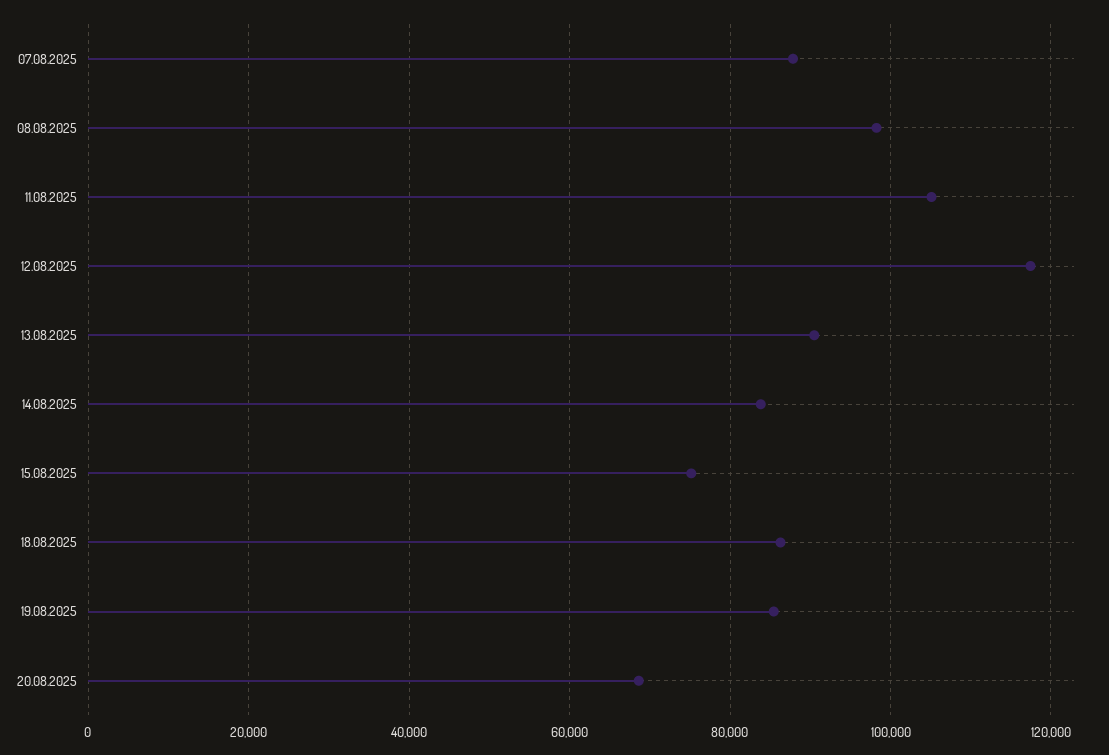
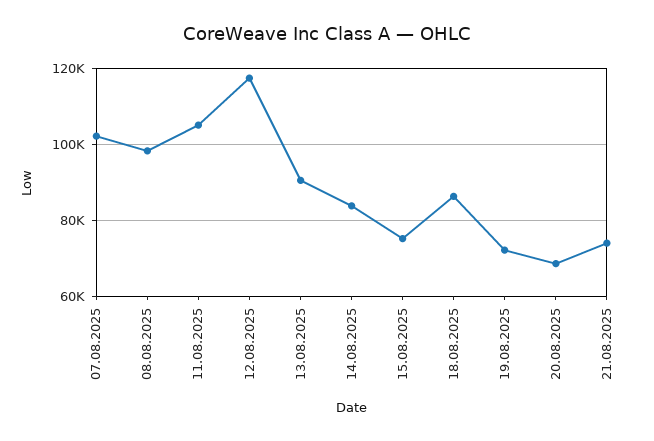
07.08.2025: 88000 -> 102000
19.08.2025: 86000 -> 72000
21.08.2025: none -> 74000

